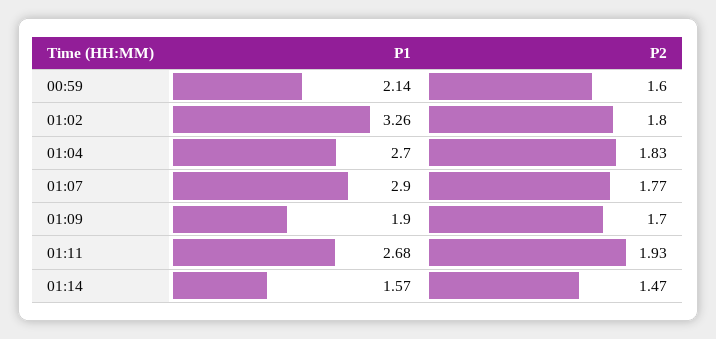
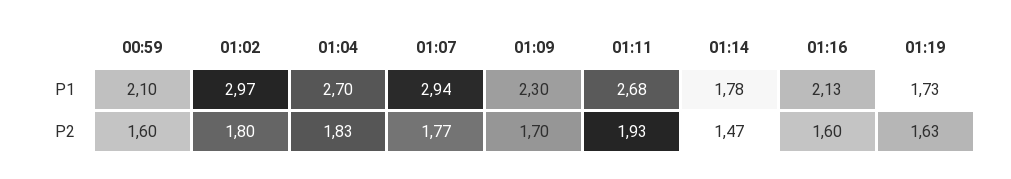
P1, 00:59: 2.14 -> 2.1
P1, 01:02: 3.26 -> 2.97
P1, 01:07: 2.9 -> 2.94
P1, 01:09: 1.9 -> 2.3
P1, 01:14: 1.57 -> 1.78
P1, 01:16: none -> 2.13
P1, 01:19: none -> 1.73
P2, 01:16: none -> 1.6
P2, 01:19: none -> 1.63

